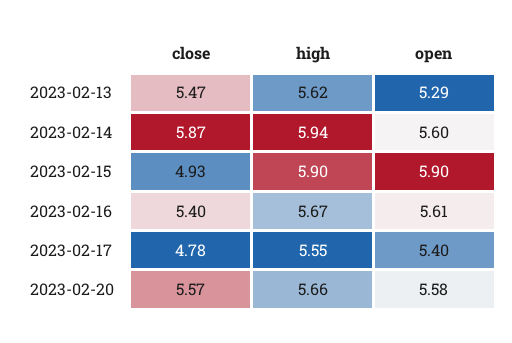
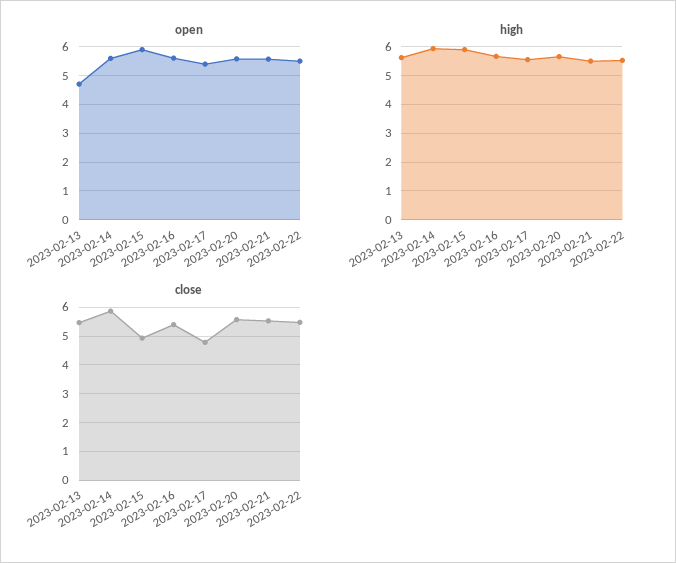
open, 2023-02-13: 5.29 -> 4.75
open, 2023-02-21: none -> 5.5
open, 2023-02-22: none -> 5.5
high, 2023-02-21: none -> 5.5
high, 2023-02-22: none -> 5.5
close, 2023-02-21: none -> 5.5
close, 2023-02-22: none -> 5.5

